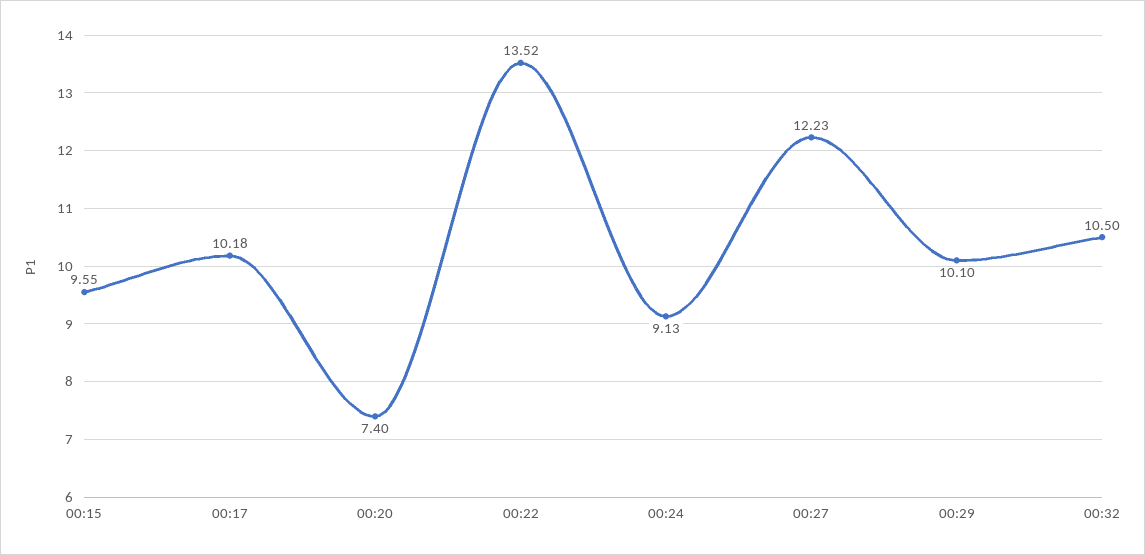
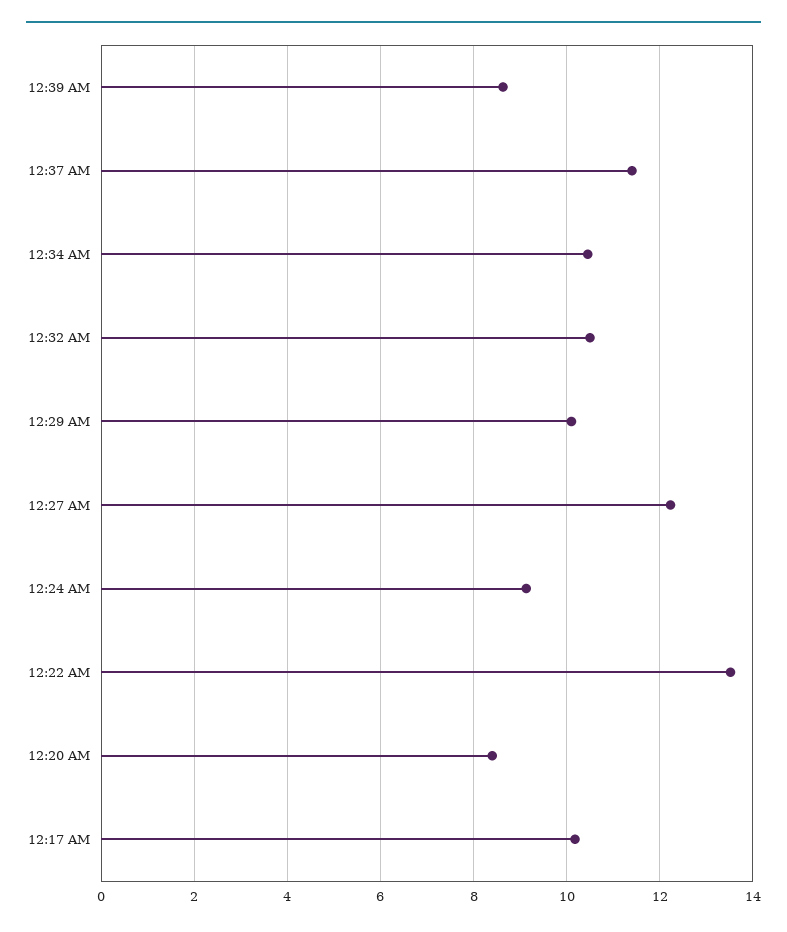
00:15: 9.55 -> none
00:20: 7.4 -> 8.4
12:39 AM: none -> 8.6
12:37 AM: none -> 11.4
12:34 AM: none -> 10.4

